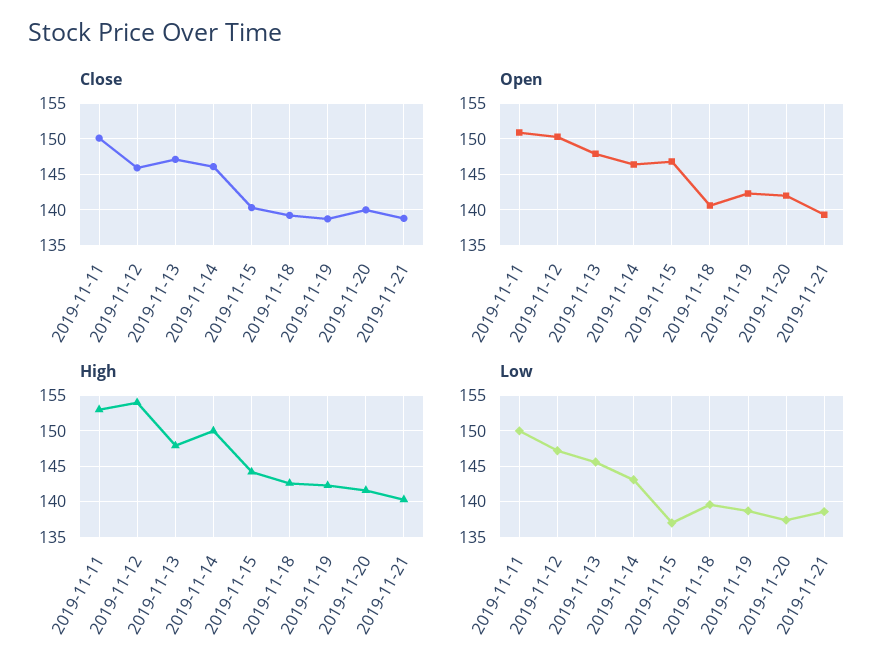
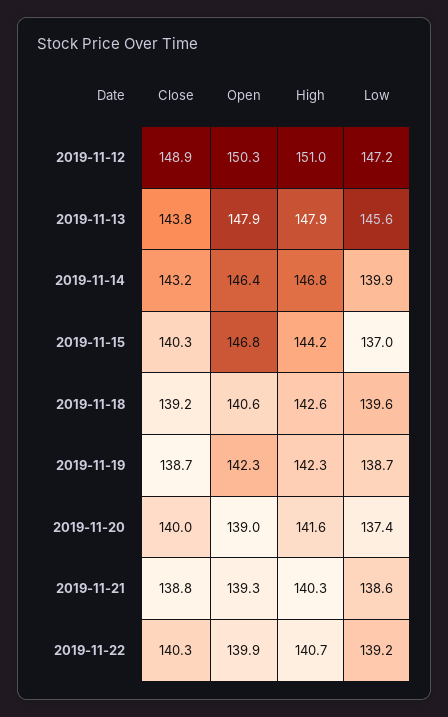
Close, 2019-11-11: 150 -> none
Close, 2019-11-12: 146 -> 148.9
Close, 2019-11-13: 147 -> 143.8
Close, 2019-11-14: 146 -> 143.2
Open, 2019-11-11: 151 -> none
Open, 2019-11-20: 142 -> 139
High, 2019-11-11: 153 -> none
High, 2019-11-12: 154 -> 151
High, 2019-11-14: 150 -> 146.8
Low, 2019-11-11: 150 -> none
Low, 2019-11-14: 143 -> 139.9
Close, 2019-11-22: none -> 140.3
Open, 2019-11-22: none -> 139.9
High, 2019-11-22: none -> 140.7
Low, 2019-11-22: none -> 139.2

